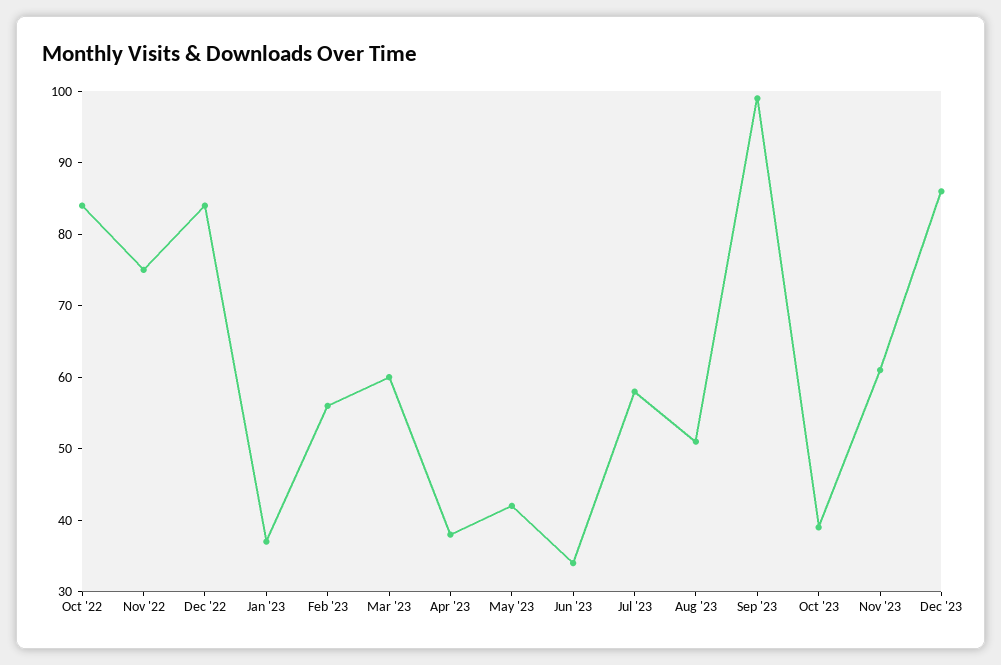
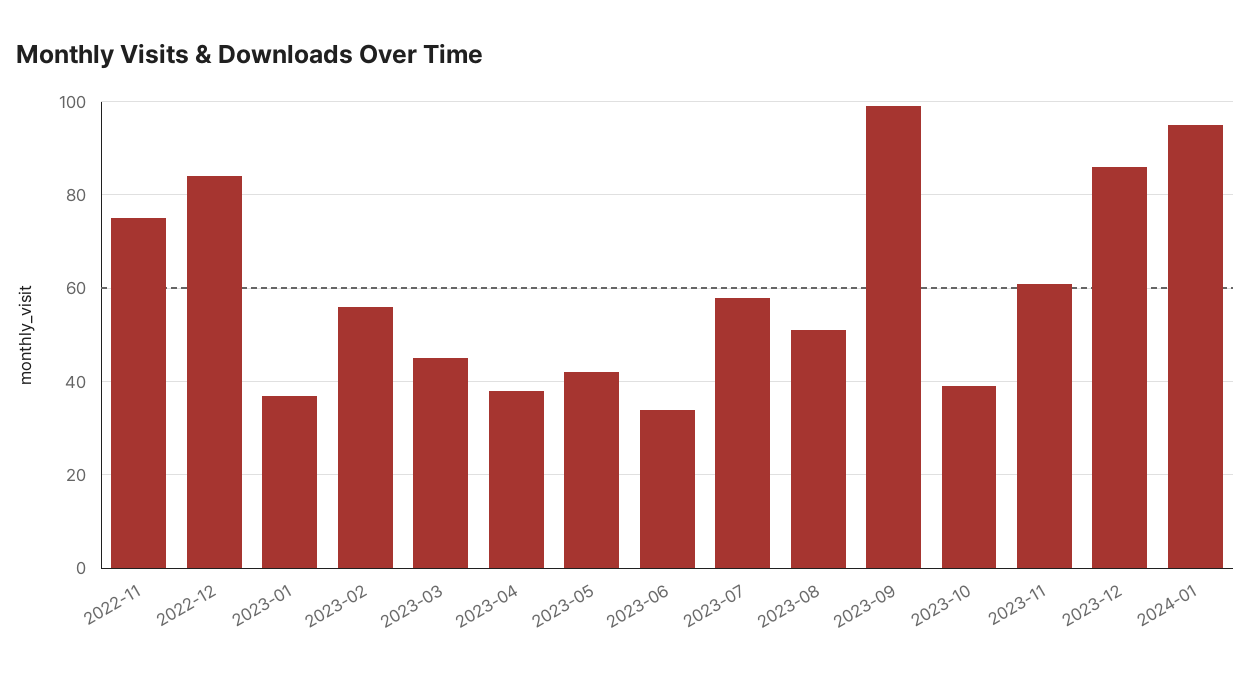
Oct '22: 85 -> none
Mar '23: 60 -> 45
2024-01: none -> 95

